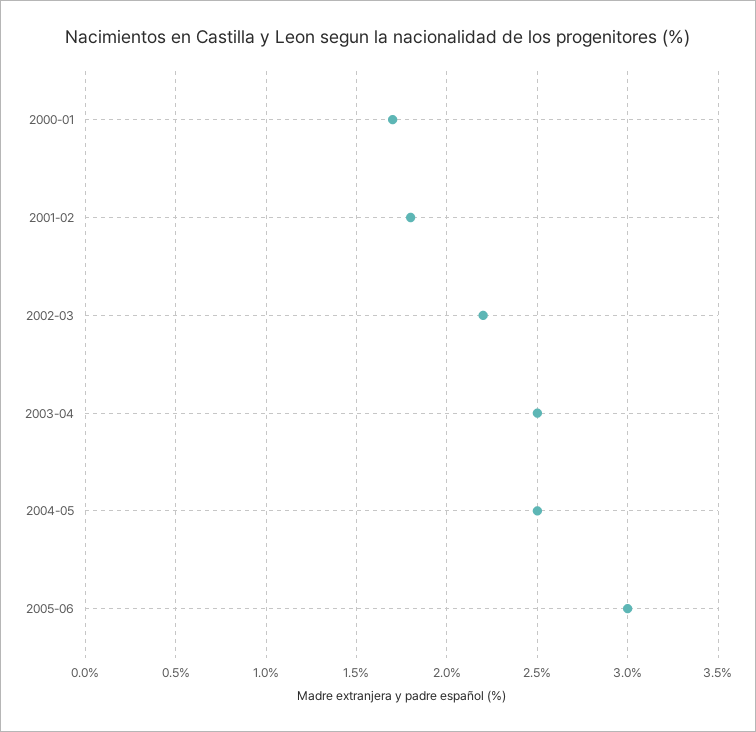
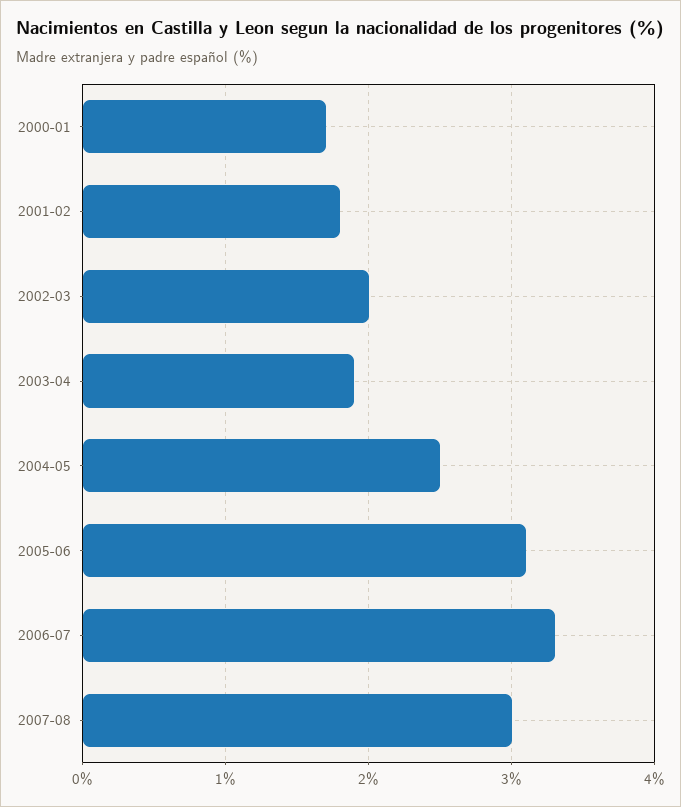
2002-03: 2.2 -> 2
2003-04: 2.5 -> 1.9
2005-06: 3 -> 3.1
2006-07: none -> 3.3
2007-08: none -> 3

